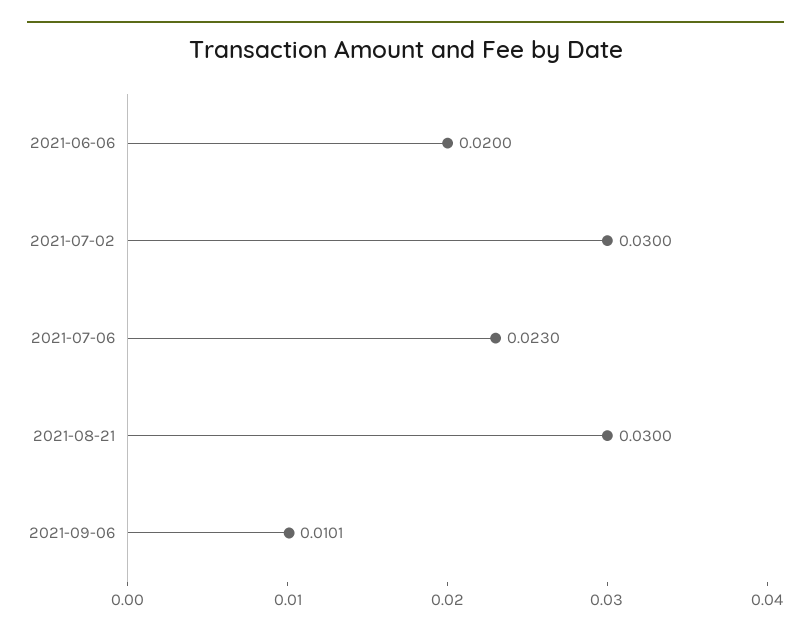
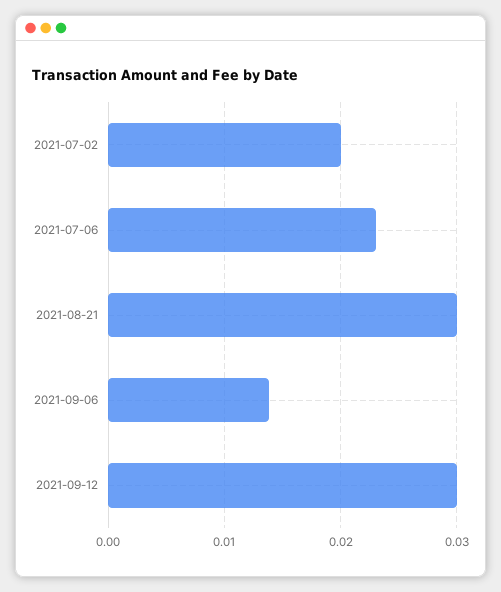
2021-06-06: 0.02 -> none
2021-07-02: 0.03 -> 0.02
2021-09-06: 0.0101 -> 0.014
2021-09-12: none -> 0.03

